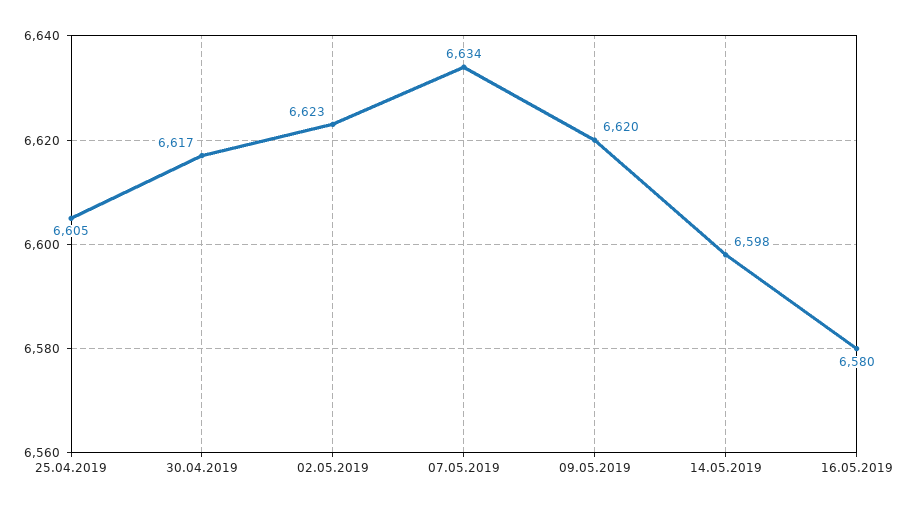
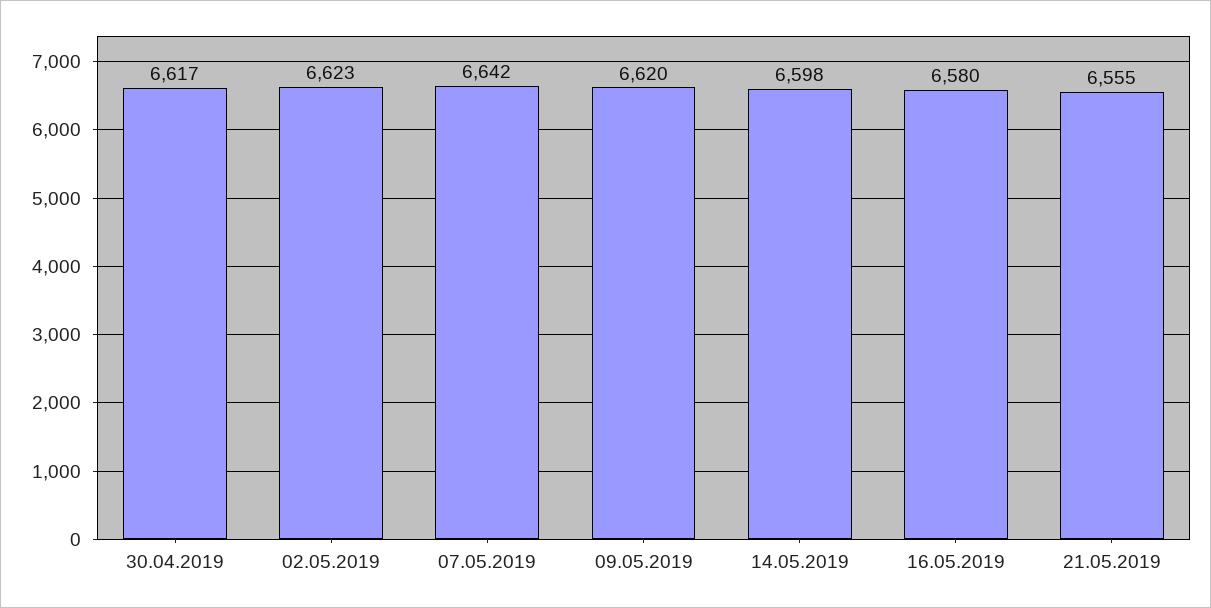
25.04.2019: 6605 -> none
07.05.2019: 6634 -> 6642
21.05.2019: none -> 6555

